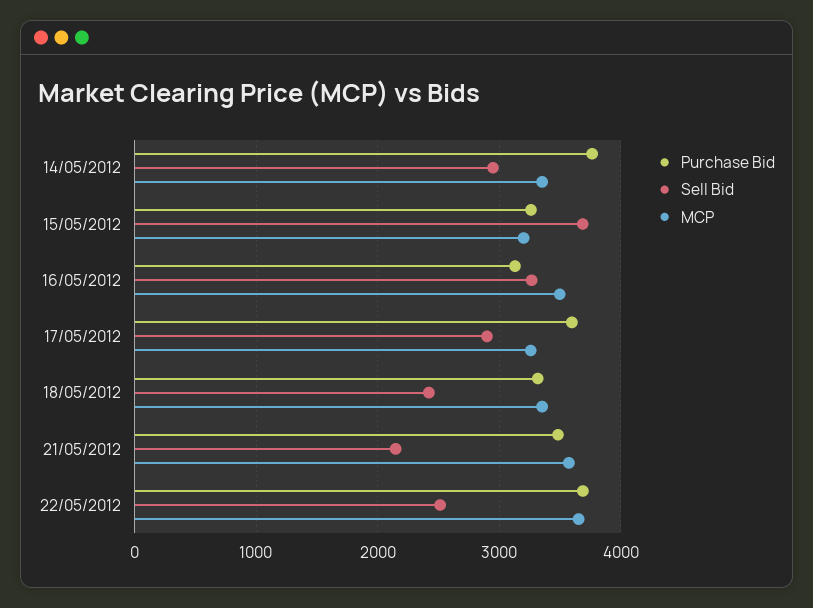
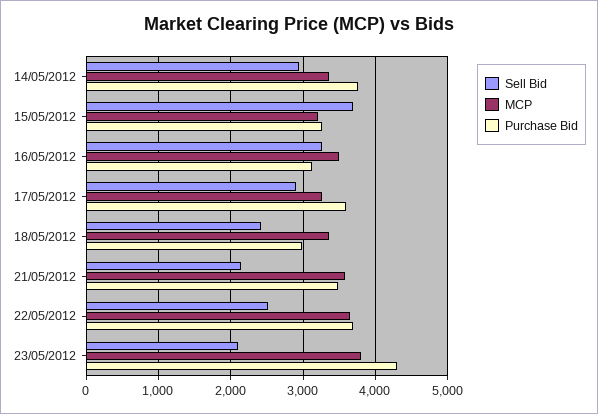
Purchase Bid, 18/05/2012: 3300 -> 3000
Sell Bid, 23/05/2012: none -> 2100
MCP, 23/05/2012: none -> 3800
Purchase Bid, 23/05/2012: none -> 4300

